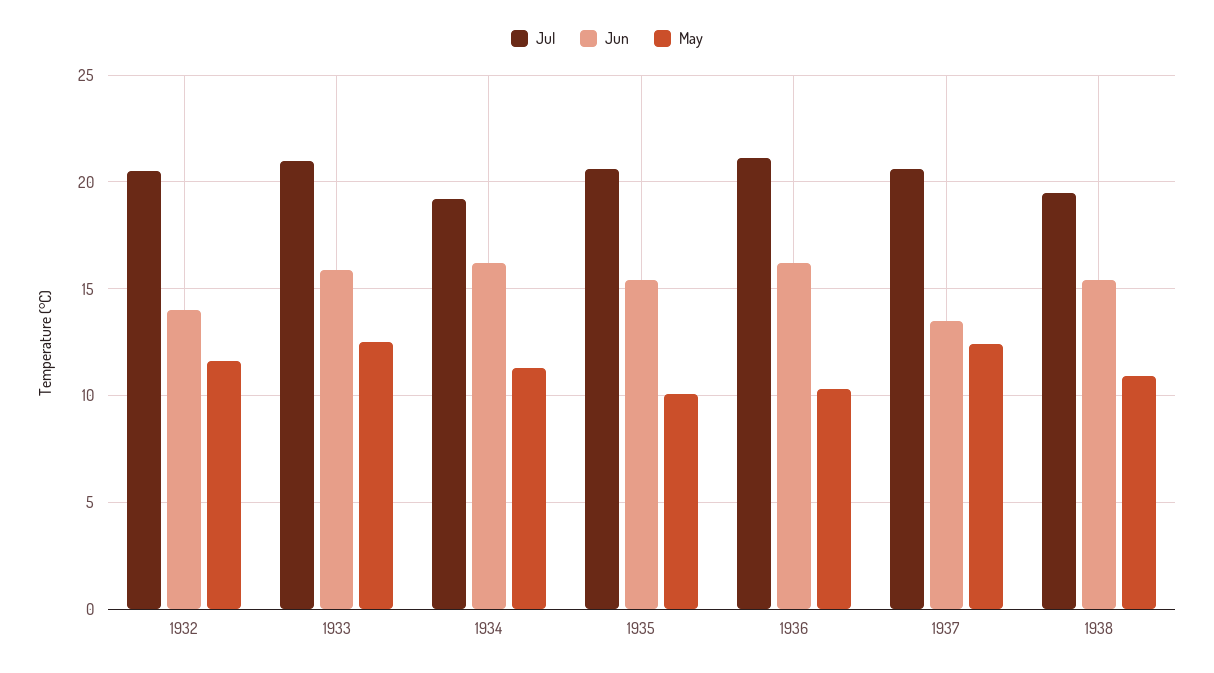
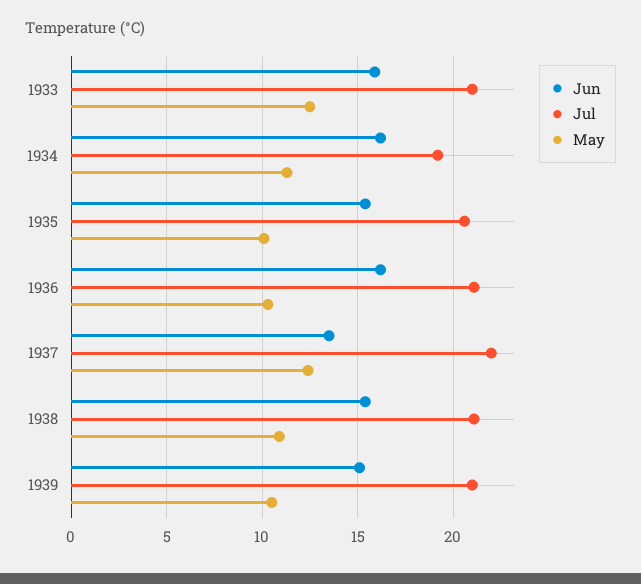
Jul, 1932: 20.5 -> none
Jun, 1932: 14 -> none
May, 1932: 11.5 -> none
Jul, 1937: 20.5 -> 22
Jul, 1938: 19.5 -> 21
Jun, 1939: none -> 15
Jul, 1939: none -> 21
May, 1939: none -> 10.5

